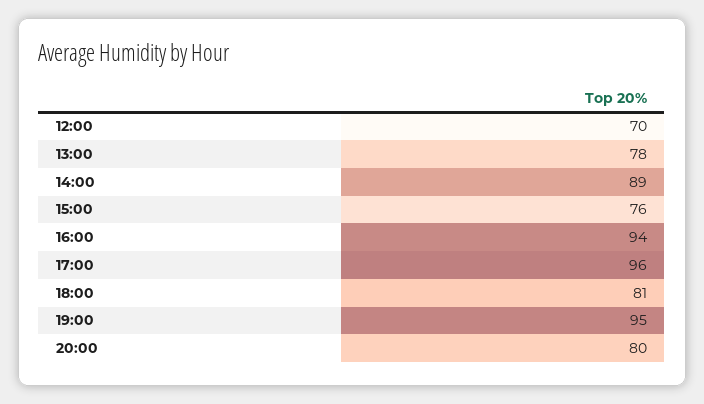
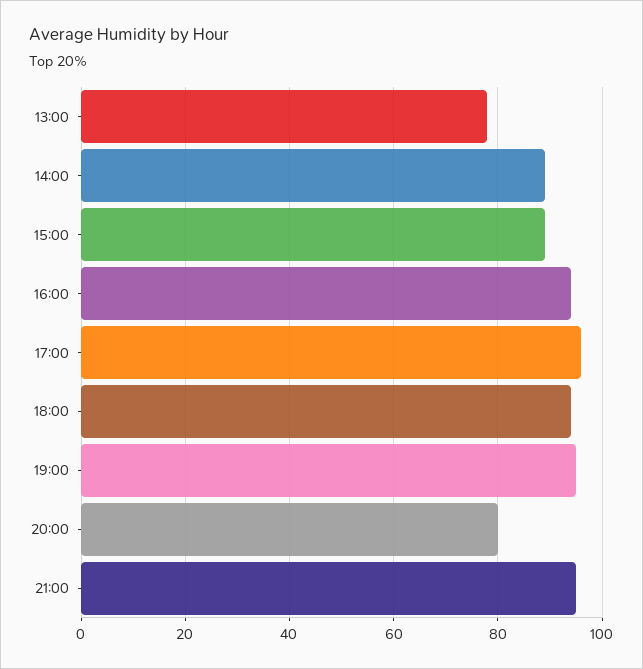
12:00: 70 -> none
15:00: 76 -> 90
18:00: 81 -> 95
21:00: none -> 95

